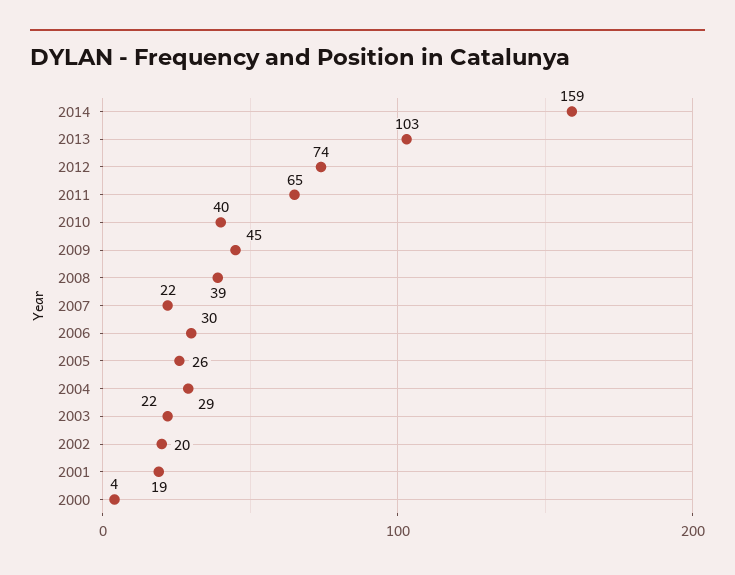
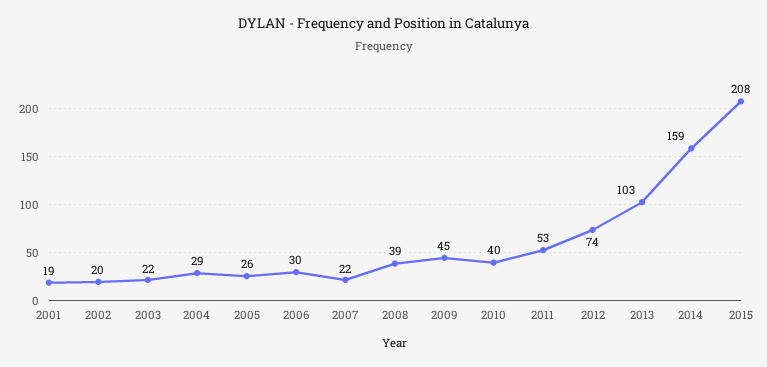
2011: 65 -> 53
2000: 4 -> none
2015: none -> 208

